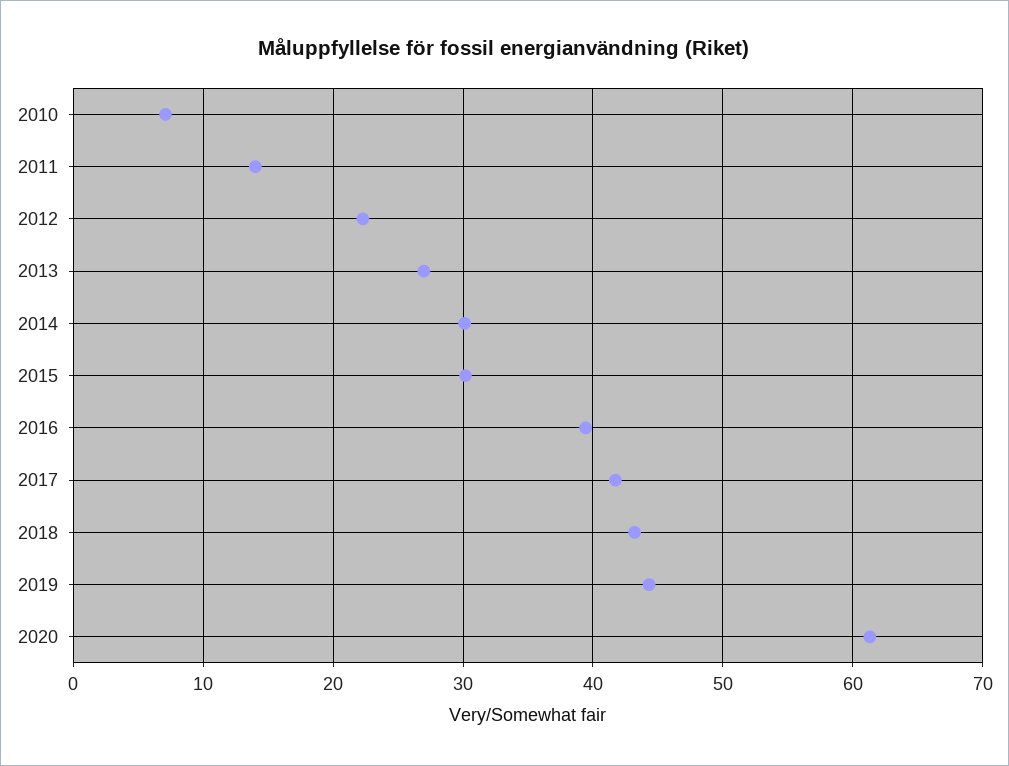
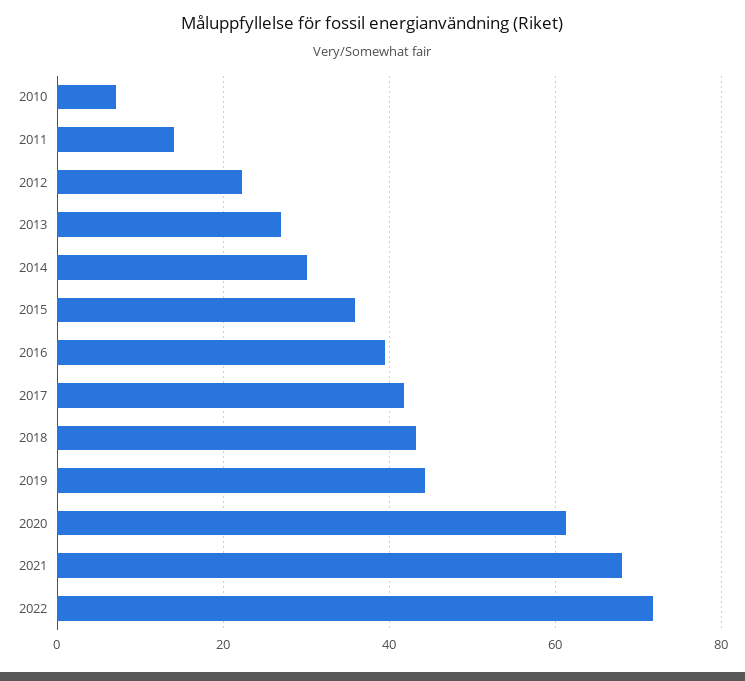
2015: 30 -> 36
2021: none -> 68
2022: none -> 72

